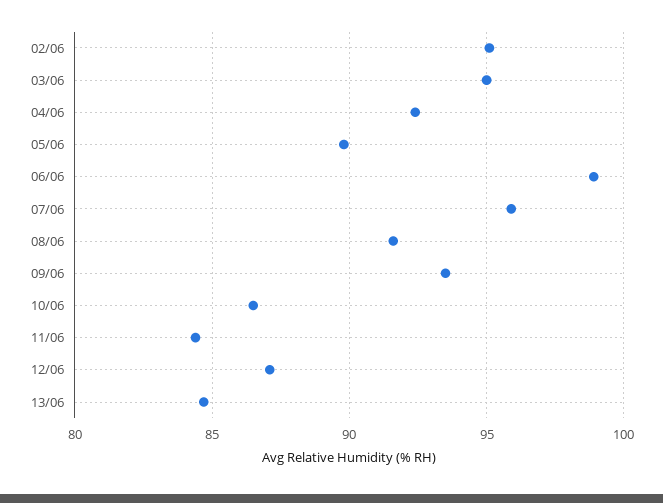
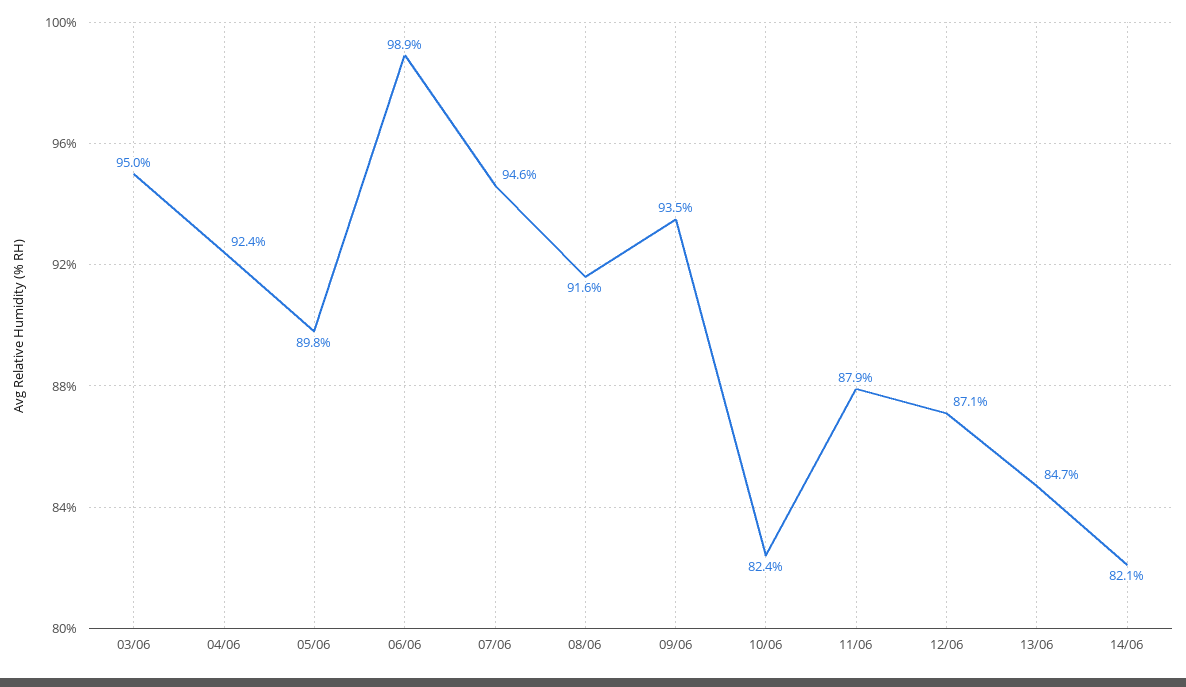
02/06: 95 -> none
07/06: 96 -> 94.6
10/06: 86.5 -> 82.4
11/06: 84.5 -> 87.9
14/06: none -> 82.1

